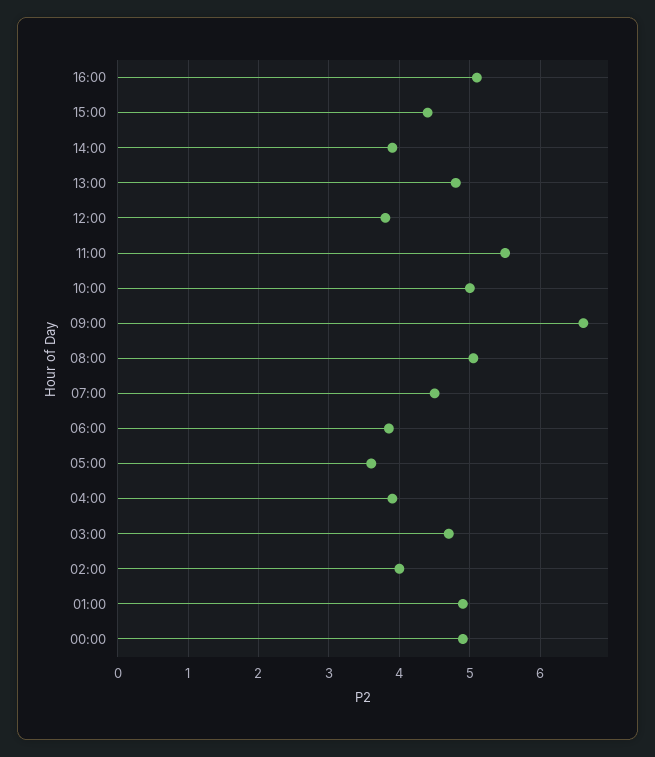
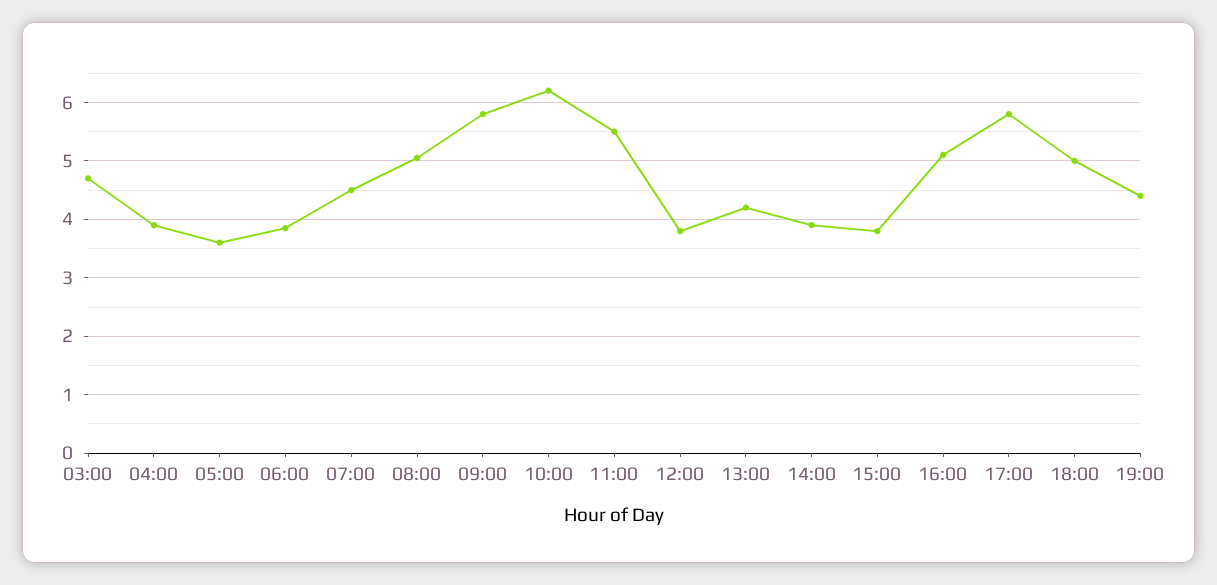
15:00: 4.4 -> 3.8
13:00: 4.8 -> 4.2
10:00: 5 -> 6.2
09:00: 6.6 -> 5.8
02:00: 4 -> none
01:00: 4.9 -> none
00:00: 4.9 -> none
17:00: none -> 5.8
18:00: none -> 5
19:00: none -> 4.4

